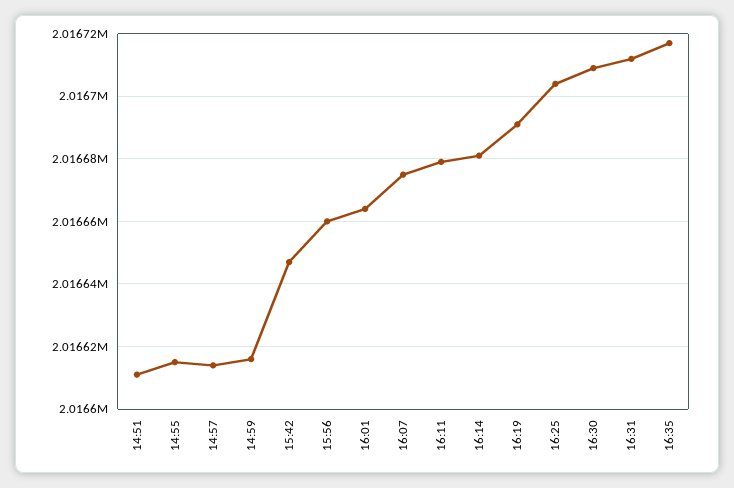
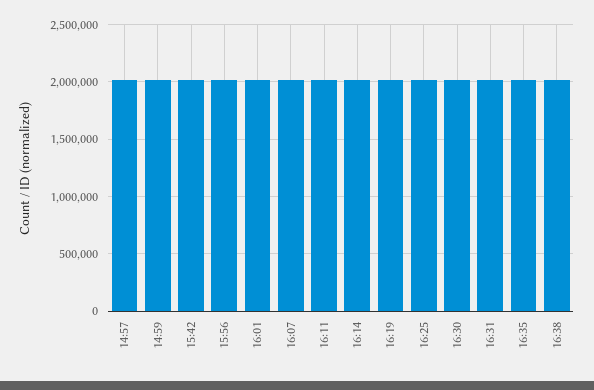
14:51: 2016610 -> none
14:55: 2016615 -> none
16:38: none -> 2000000

